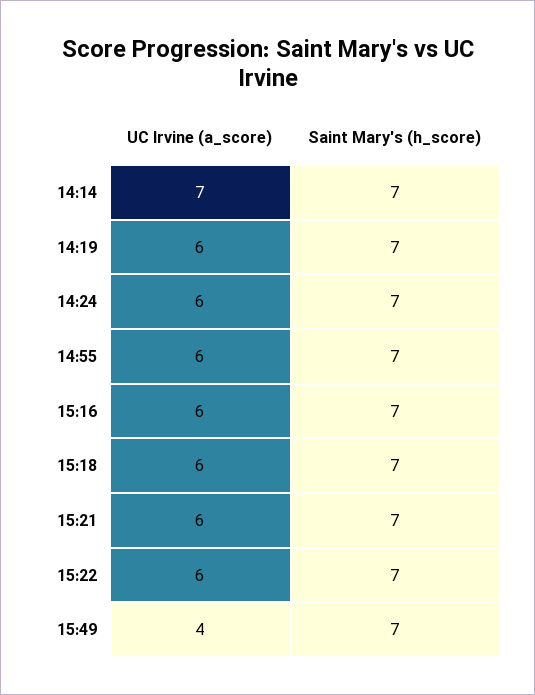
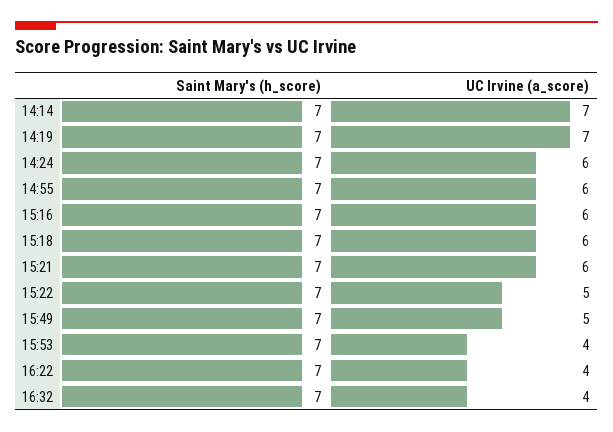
UC Irvine (a_score), 14:19: 6 -> 7
UC Irvine (a_score), 15:22: 6 -> 5
UC Irvine (a_score), 15:49: 4 -> 5
Saint Mary's (h_score), 15:53: none -> 7
UC Irvine (a_score), 15:53: none -> 4
Saint Mary's (h_score), 16:22: none -> 7
UC Irvine (a_score), 16:22: none -> 4
Saint Mary's (h_score), 16:32: none -> 7
UC Irvine (a_score), 16:32: none -> 4

